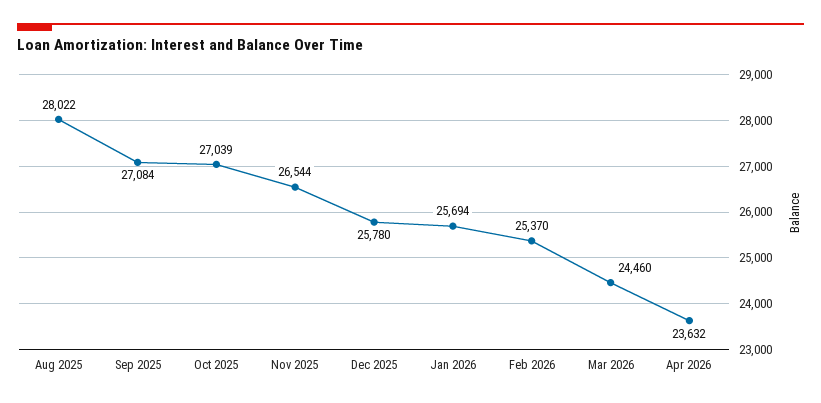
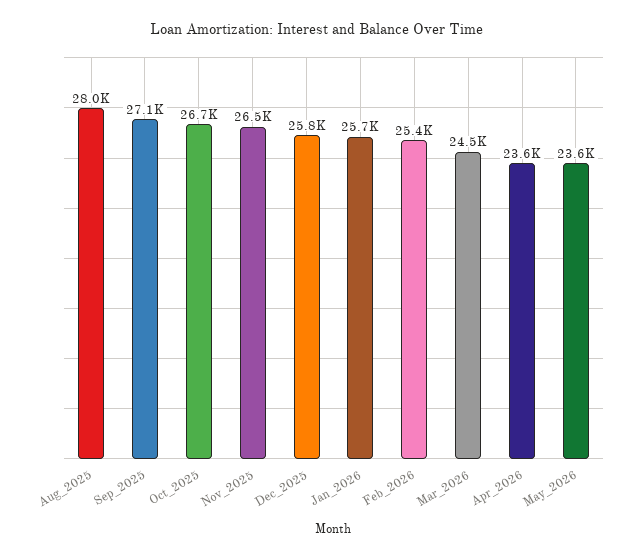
Oct 2025: 27039 -> 26700
May_2026: none -> 23600

